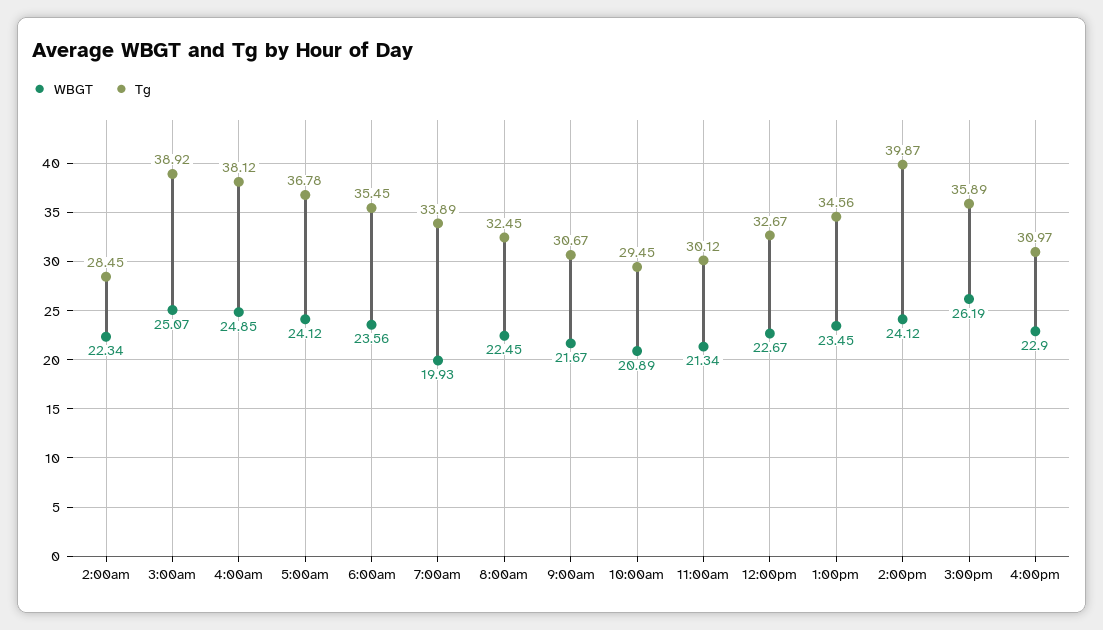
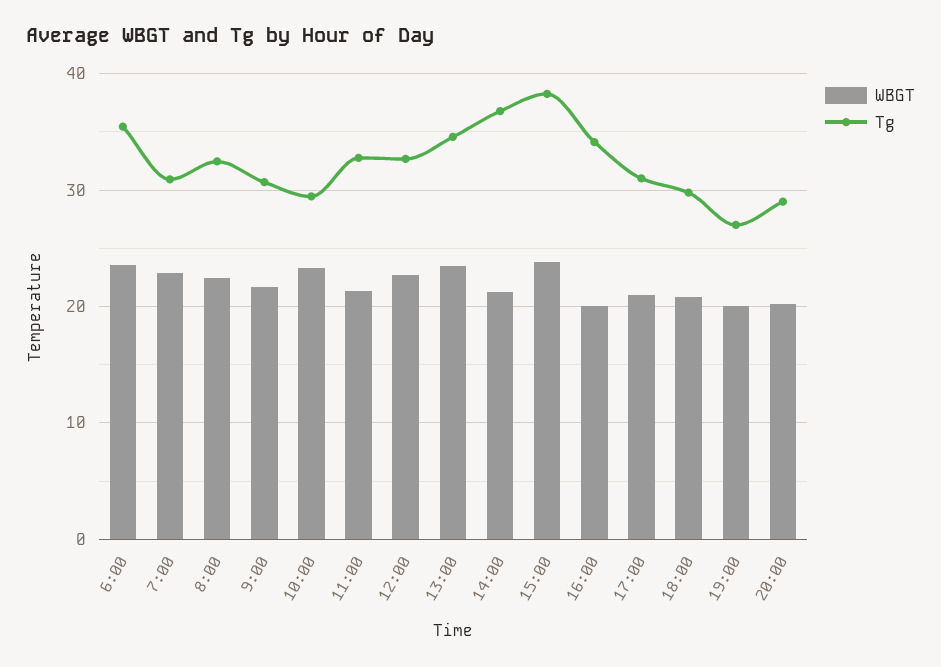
WBGT, 2:00am: 22.34 -> none
Tg, 2:00am: 28.45 -> none
WBGT, 3:00am: 25.07 -> none
Tg, 3:00am: 38.92 -> none
WBGT, 4:00am: 24.85 -> none
Tg, 4:00am: 38.12 -> none
WBGT, 5:00am: 24.12 -> none
Tg, 5:00am: 36.78 -> none
WBGT, 7:00am: 19.93 -> 23
Tg, 7:00am: 33.89 -> 31
WBGT, 10:00am: 20.89 -> 23
Tg, 11:00am: 30.12 -> 33
WBGT, 2:00pm: 24.12 -> 21
Tg, 2:00pm: 39.87 -> 37
WBGT, 3:00pm: 26.19 -> 24
Tg, 3:00pm: 35.89 -> 38
WBGT, 4:00pm: 22.9 -> 20
Tg, 4:00pm: 30.97 -> 34
WBGT, 17:00: none -> 21
Tg, 17:00: none -> 31
WBGT, 18:00: none -> 21
Tg, 18:00: none -> 30
WBGT, 19:00: none -> 20
Tg, 19:00: none -> 27
WBGT, 20:00: none -> 20
Tg, 20:00: none -> 29

